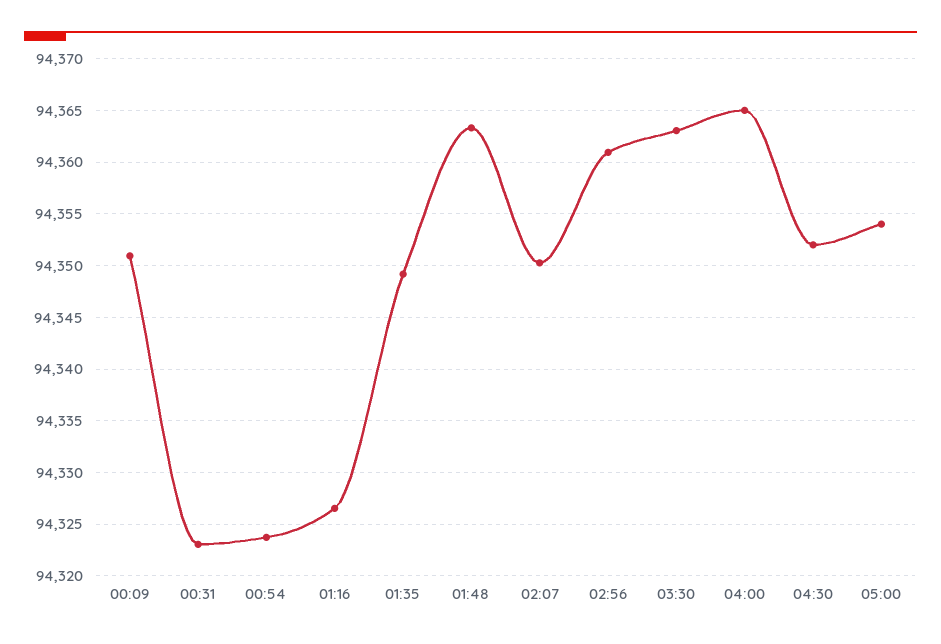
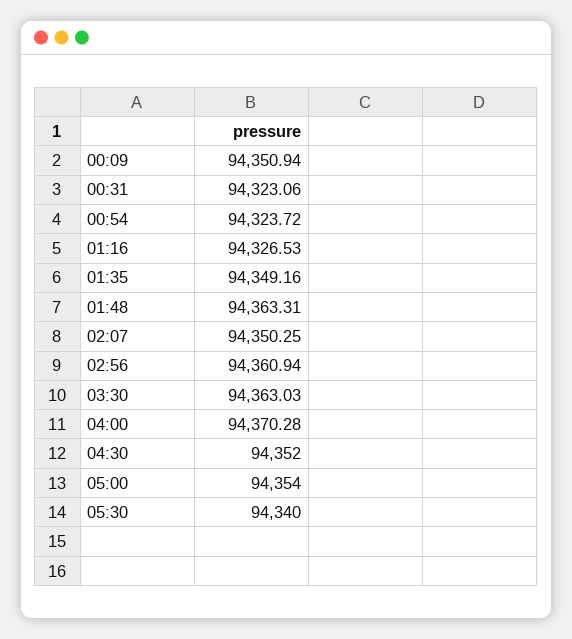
04:00: 94365 -> 94370.28
05:30: none -> 94340

